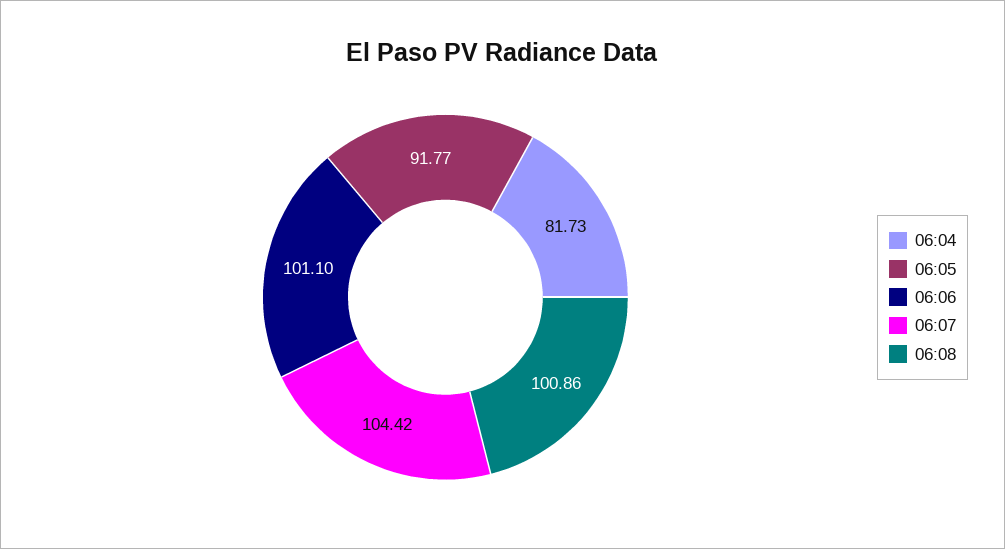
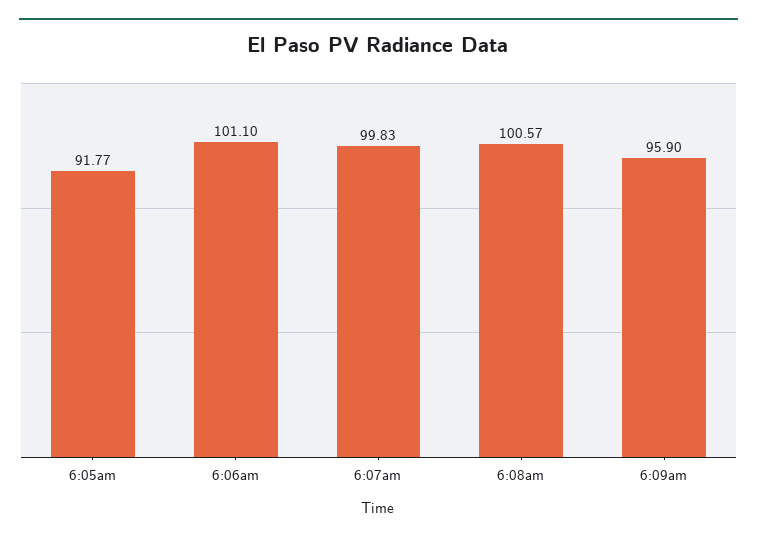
06:04: 81.73 -> none
06:07: 104.42 -> 99.83
06:08: 100.86 -> 100.57
6:09am: none -> 95.9

